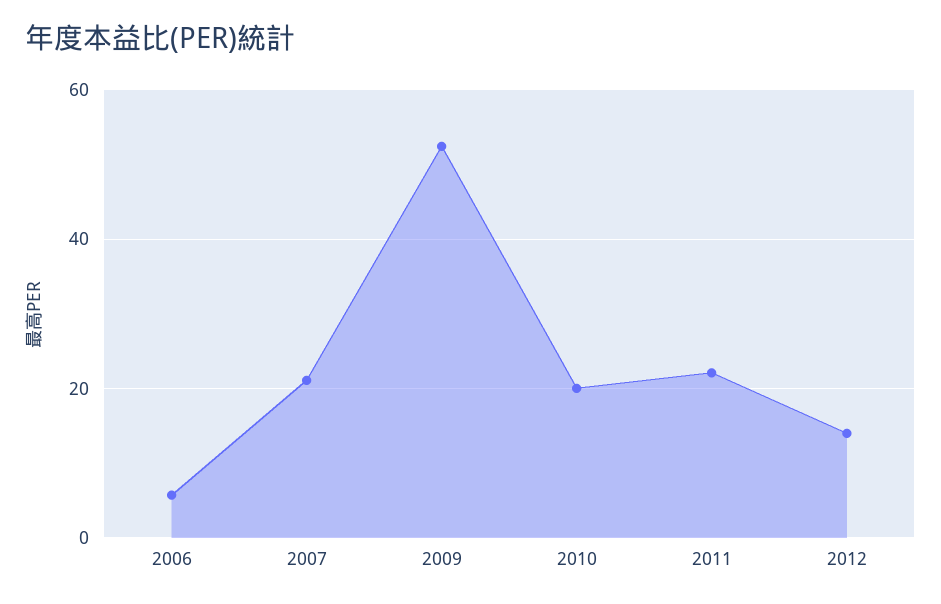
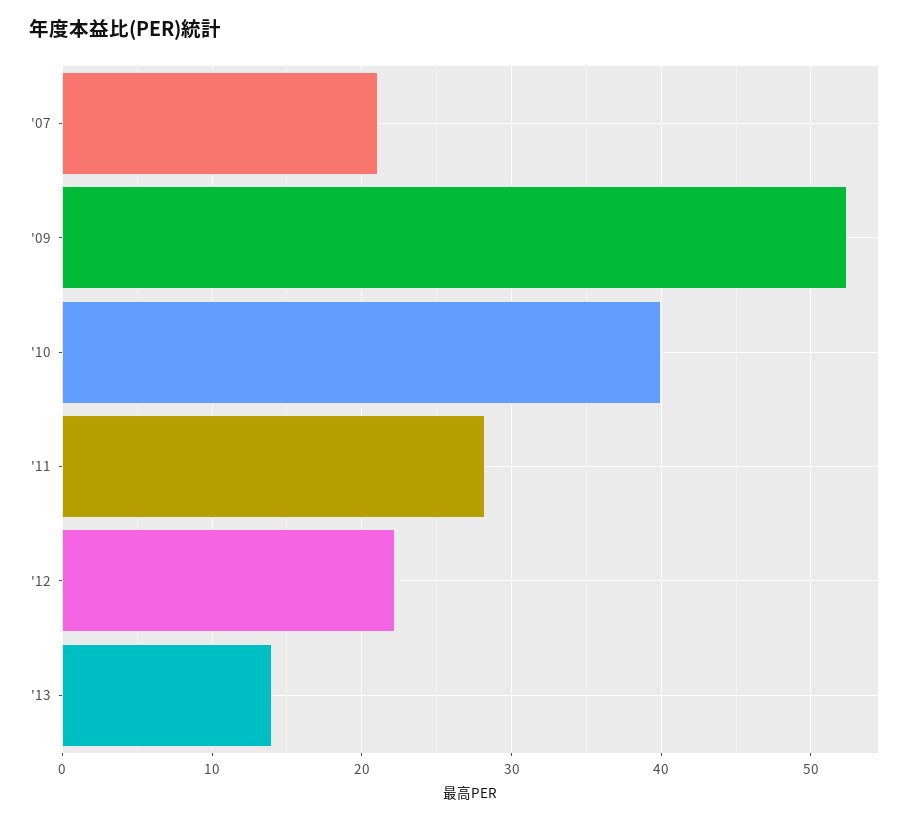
2006: 6 -> none
2010: 20 -> 40
2011: 22 -> 28
2012: 14 -> 22
'13: none -> 14

